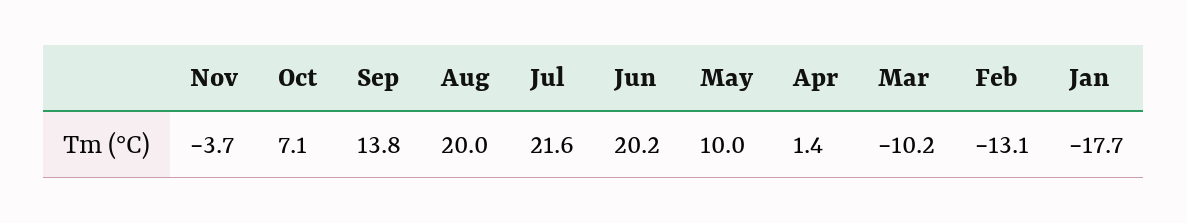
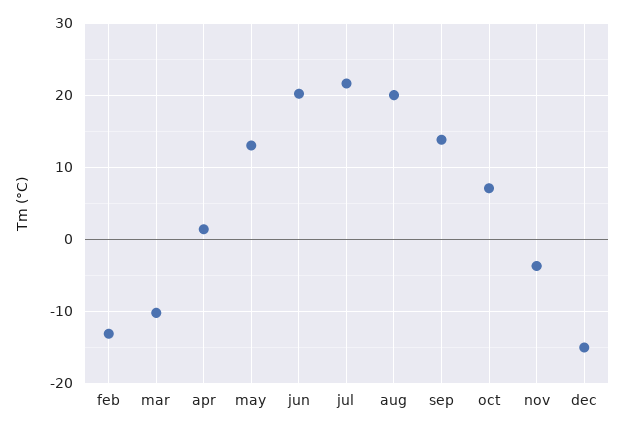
May: 10 -> 13
Jan: -17.7 -> none
dec: none -> -15

